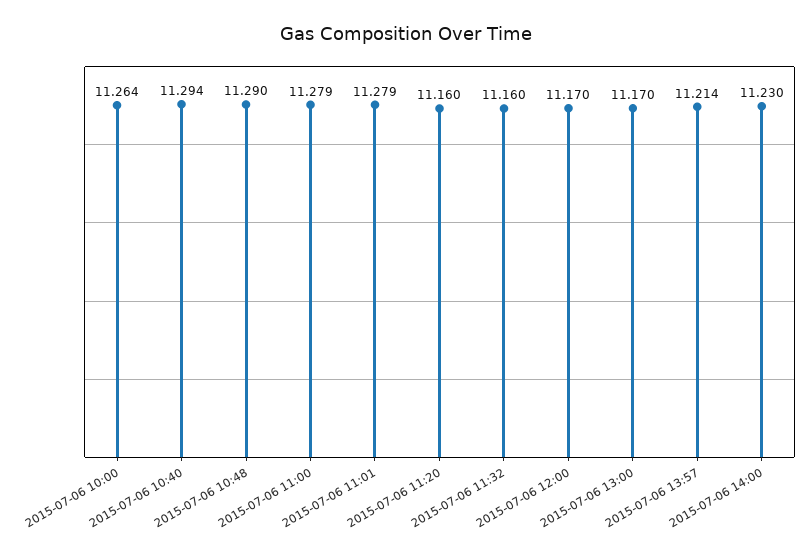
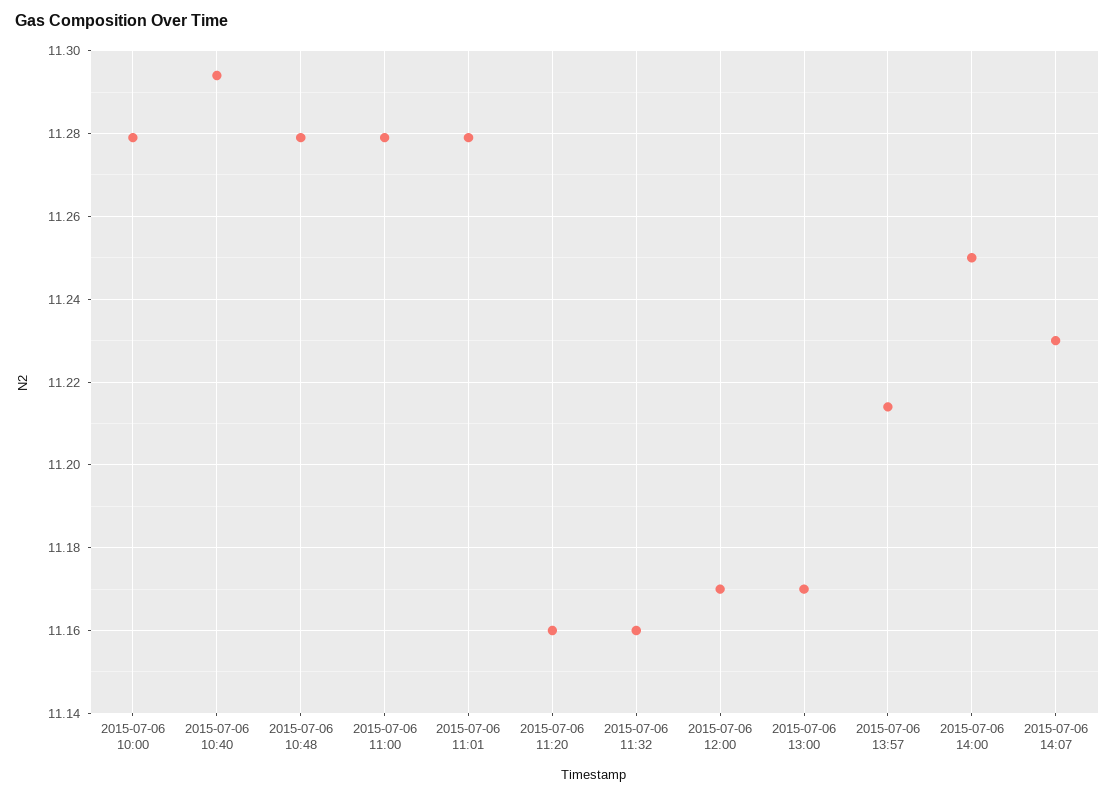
2015-07-06 10:00: 11.264 -> 11.28
2015-07-06 10:48: 11.29 -> 11.28
2015-07-06 14:00: 11.23 -> 11.25
2015-07-06 14:07: none -> 11.23

